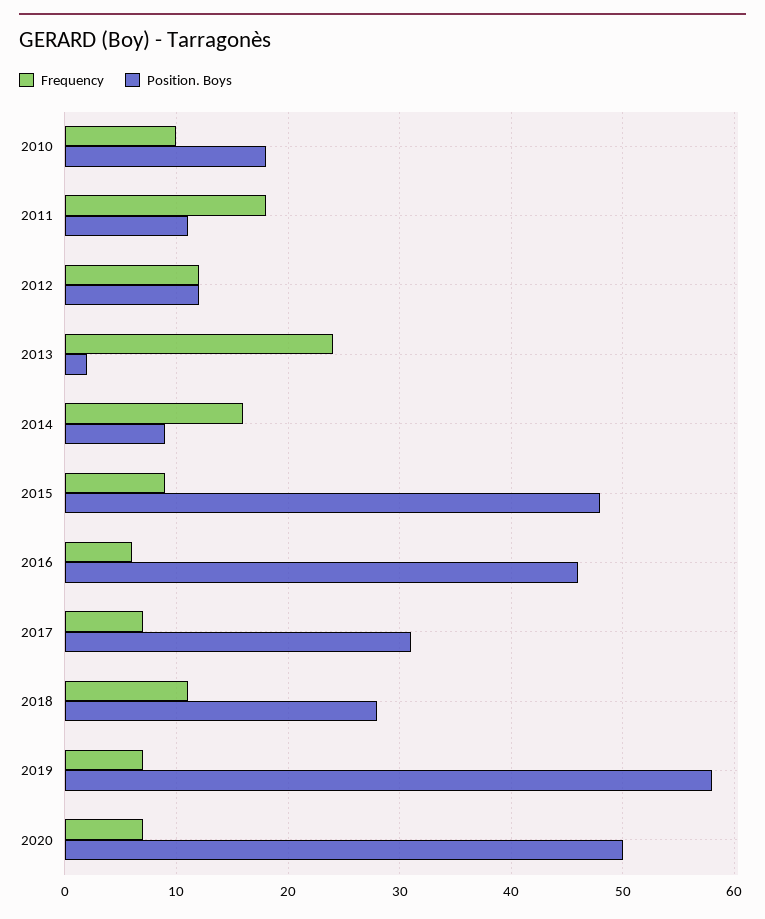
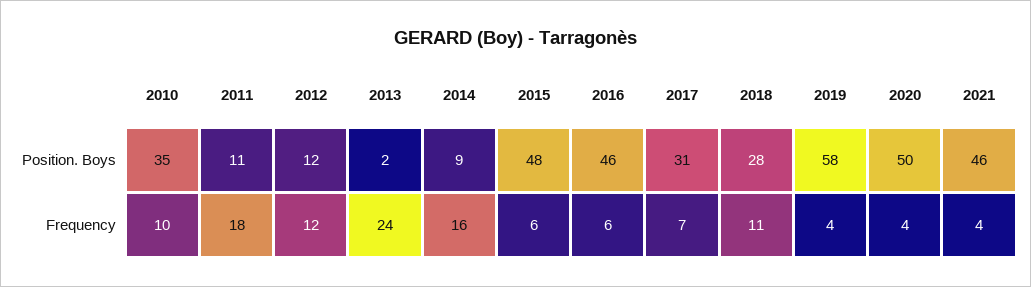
Position. Boys, 2010: 18 -> 35
Frequency, 2015: 9 -> 6
Frequency, 2019: 7 -> 4
Frequency, 2020: 7 -> 4
Position. Boys, 2021: none -> 46
Frequency, 2021: none -> 4

